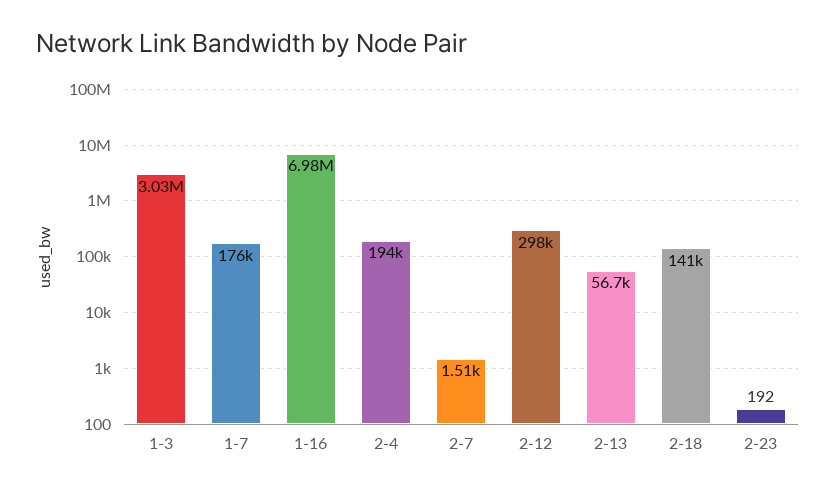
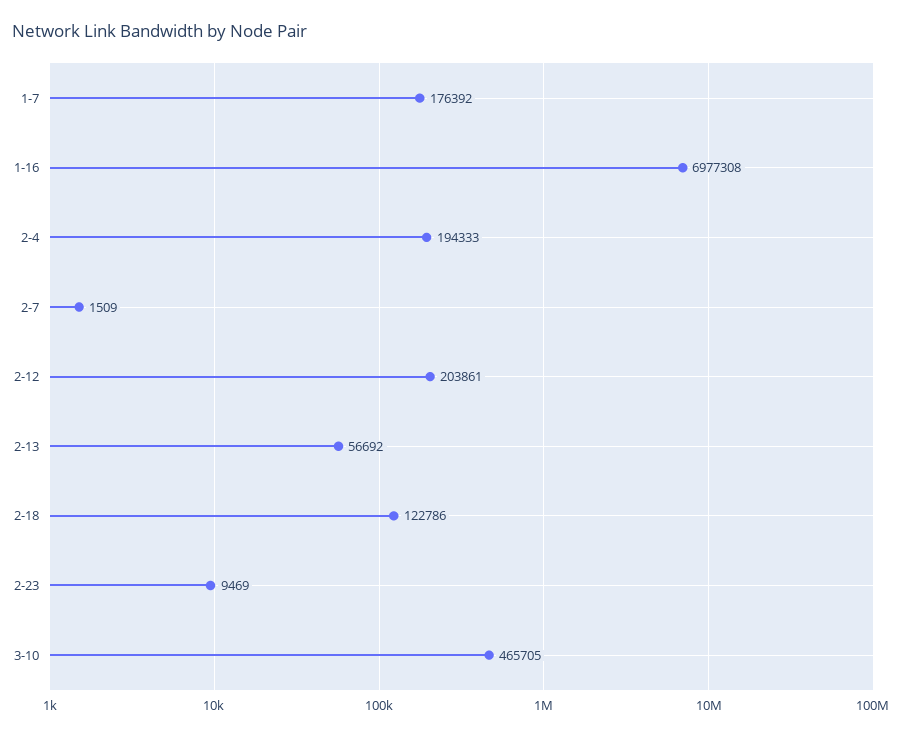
1-3: 3030000 -> none
2-12: 298000 -> 203861
2-18: 141000 -> 122786
2-23: 192 -> 9469
3-10: none -> 465705

